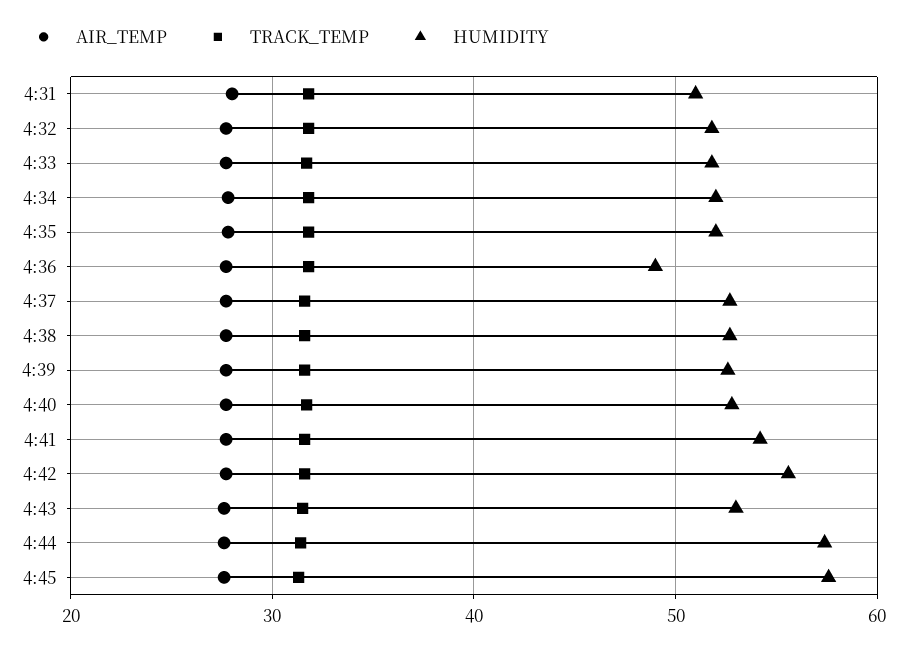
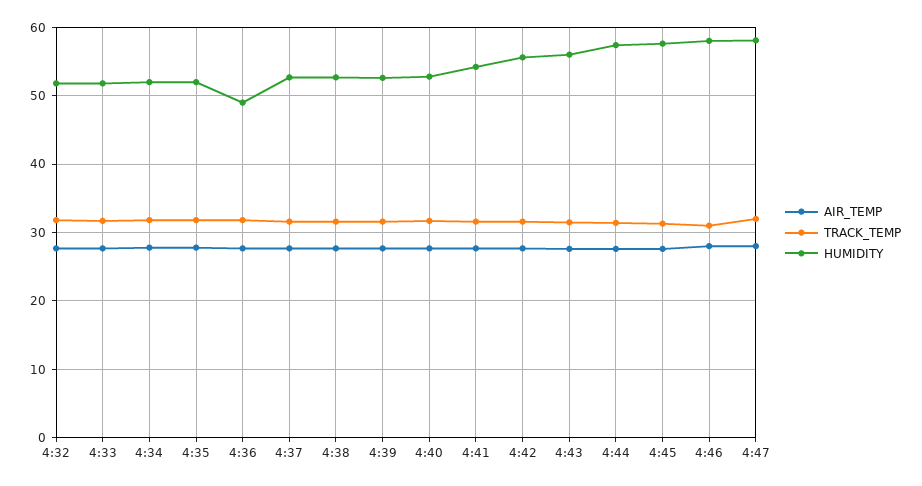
AIR_TEMP, 4:31: 28 -> none
TRACK_TEMP, 4:31: 32 -> none
HUMIDITY, 4:31: 51 -> none
HUMIDITY, 4:43: 53 -> 56
AIR_TEMP, 4:46: none -> 28
TRACK_TEMP, 4:46: none -> 31
HUMIDITY, 4:46: none -> 58
AIR_TEMP, 4:47: none -> 28
TRACK_TEMP, 4:47: none -> 32
HUMIDITY, 4:47: none -> 58

